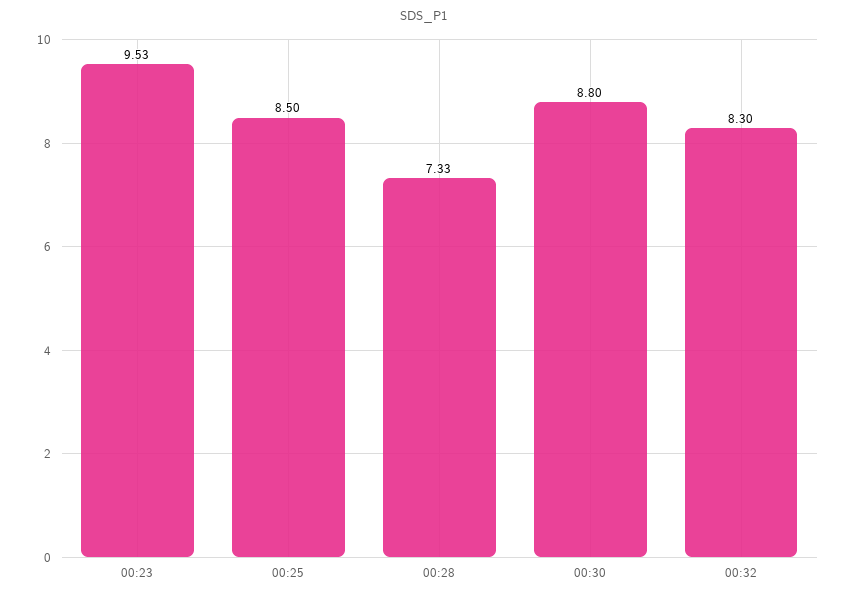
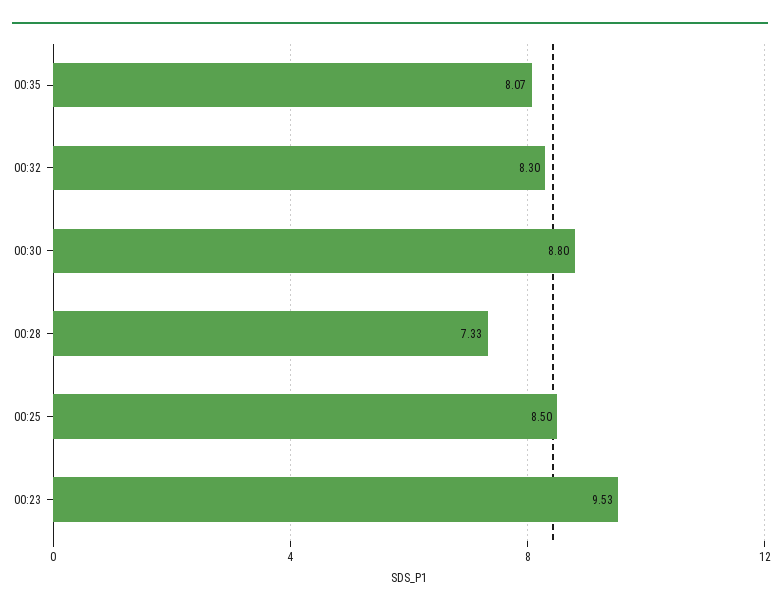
00:35: none -> 8.07

